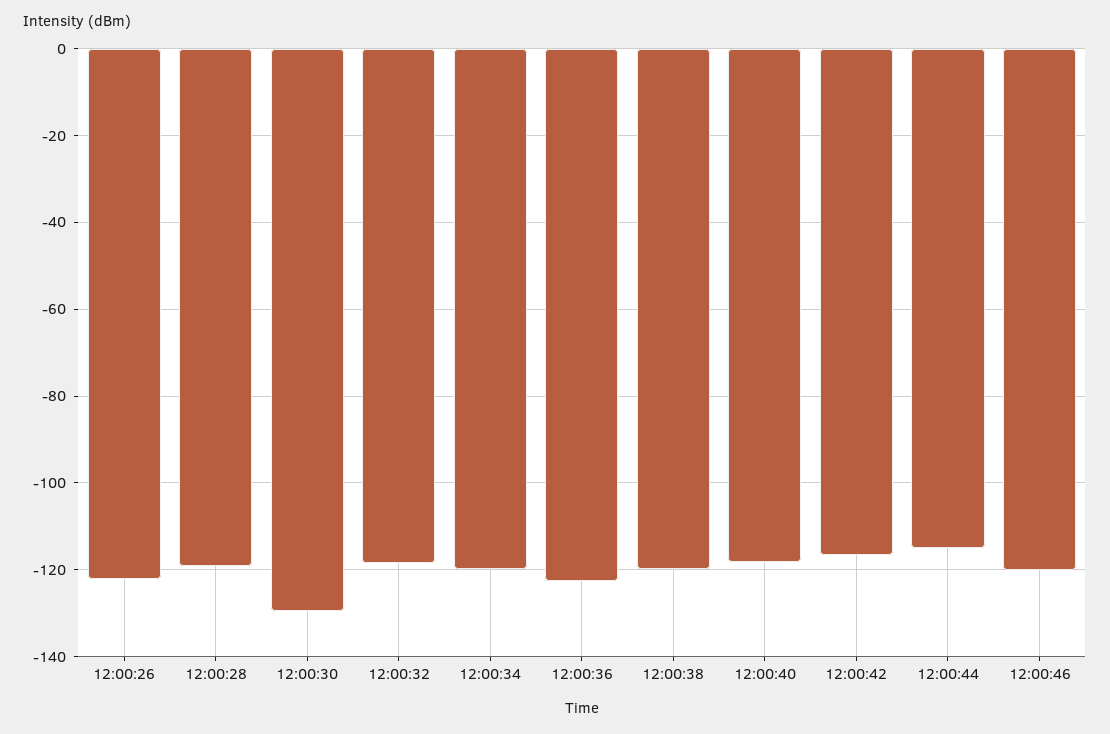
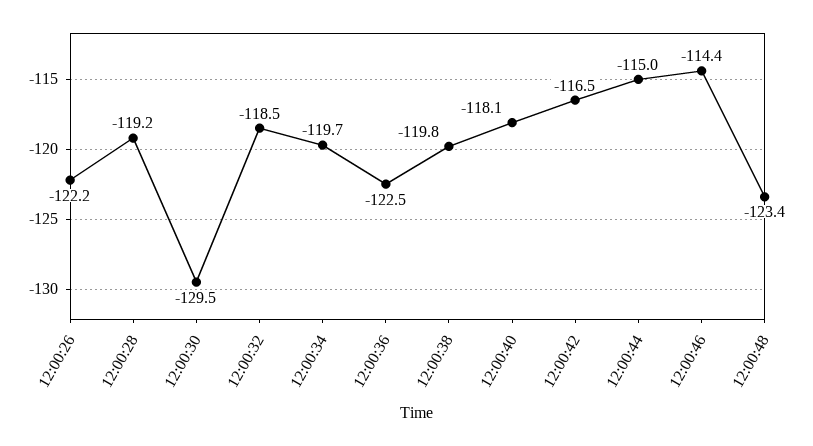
12:00:46: -120 -> -114.4
12:00:48: none -> -123.4

